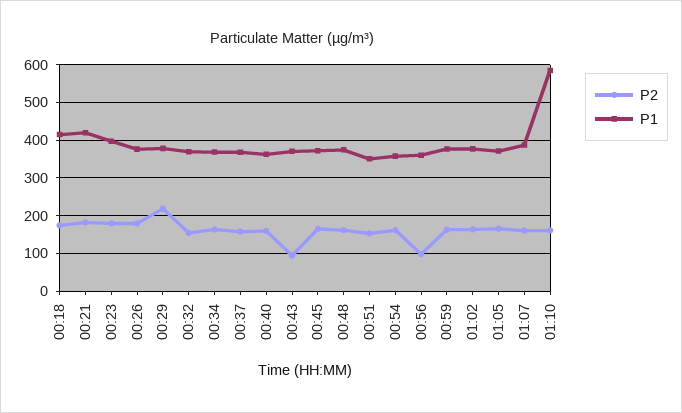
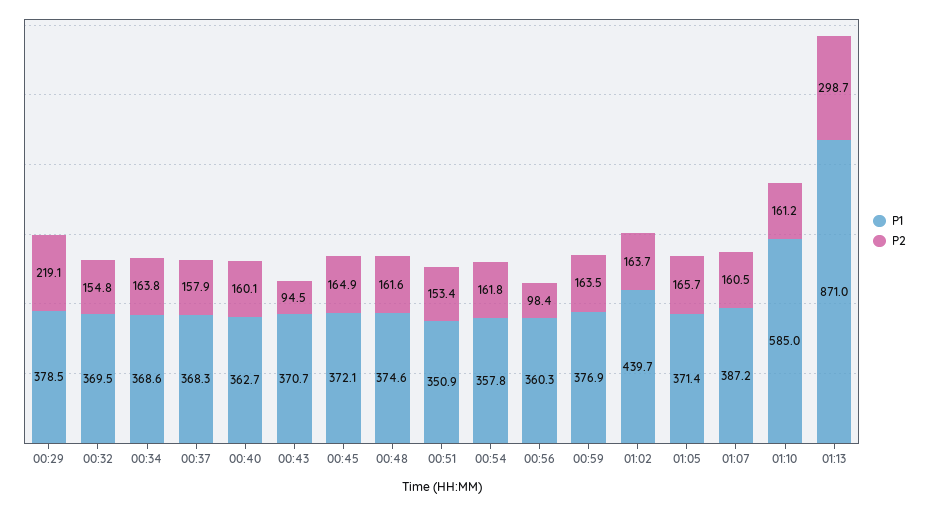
P2, 00:18: 180 -> none
P1, 00:18: 420 -> none
P2, 00:21: 180 -> none
P1, 00:21: 420 -> none
P2, 00:23: 180 -> none
P1, 00:23: 400 -> none
P2, 00:26: 180 -> none
P1, 00:26: 380 -> none
P1, 01:02: 380 -> 439.7
P1, 01:13: none -> 871
P2, 01:13: none -> 298.7

